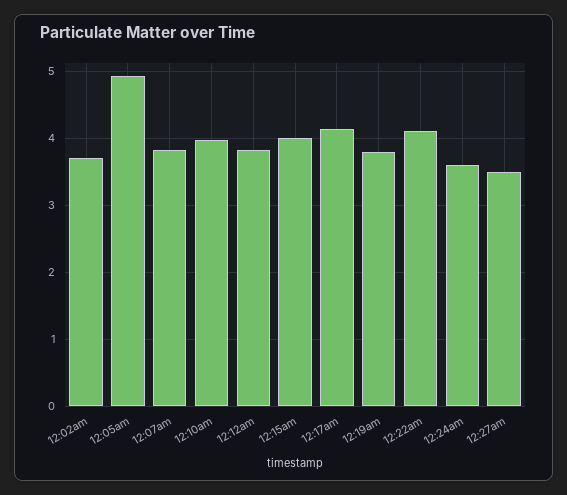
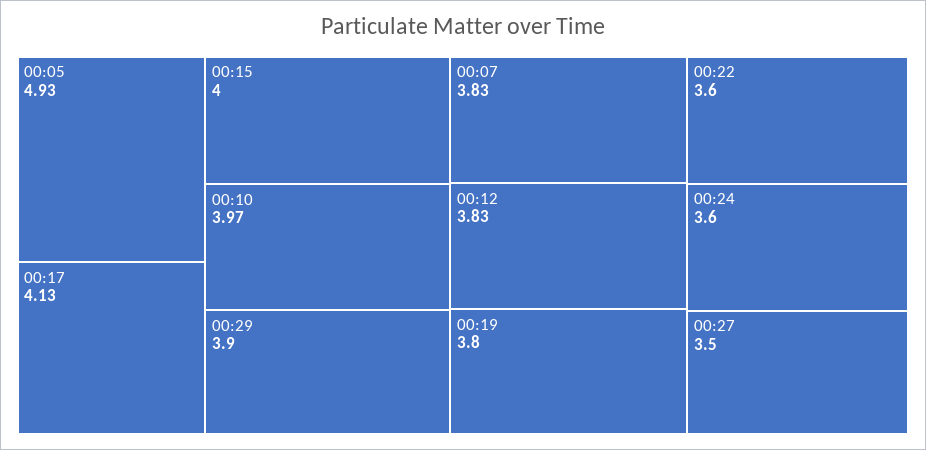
12:02am: 3.7 -> none
12:22am: 4.1 -> 3.6
00:29: none -> 3.9

